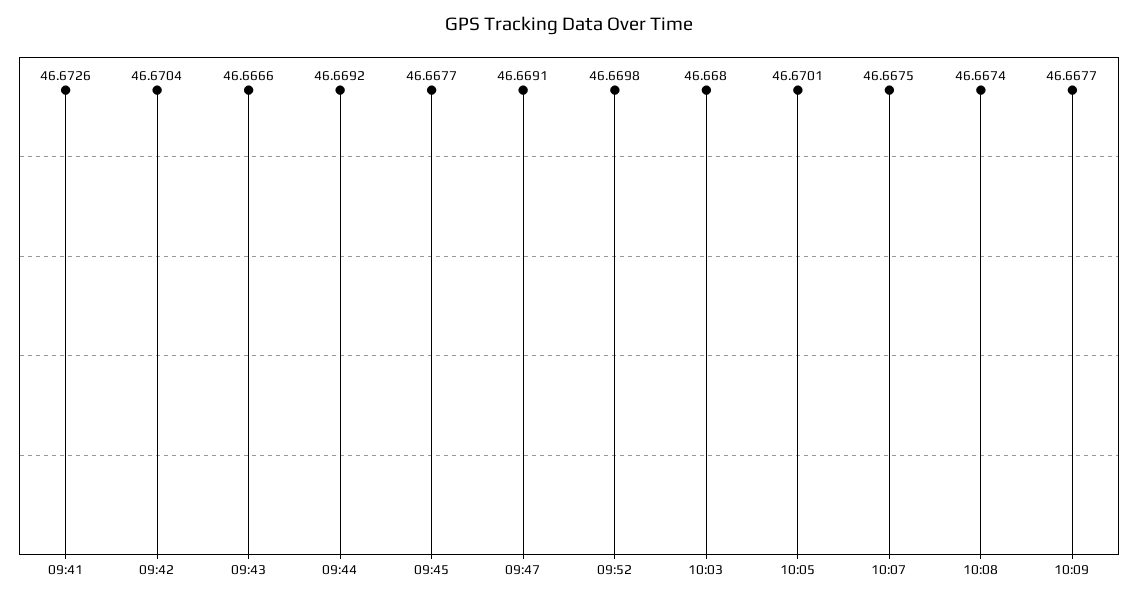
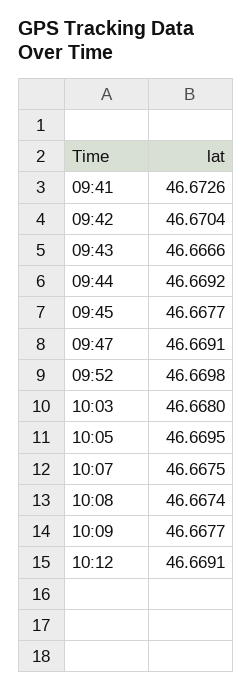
10:05: 46.6701 -> 46.6695
10:12: none -> 46.6691

